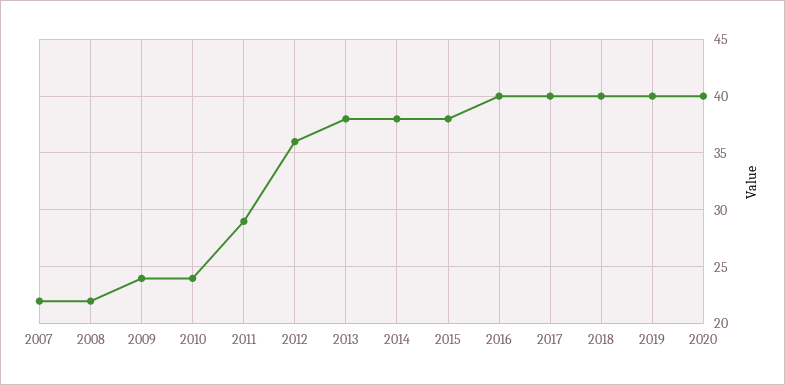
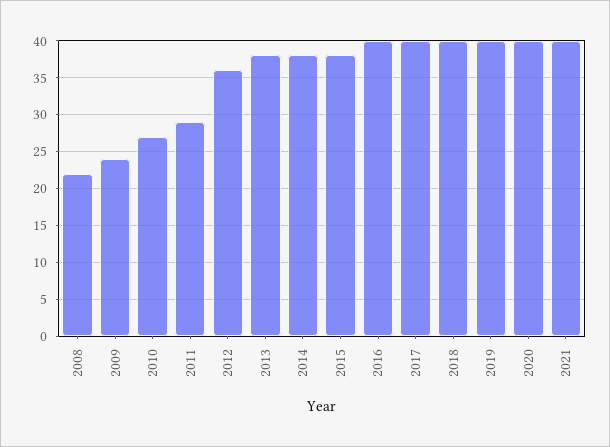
2007: 22 -> none
2010: 24 -> 27
2021: none -> 40

